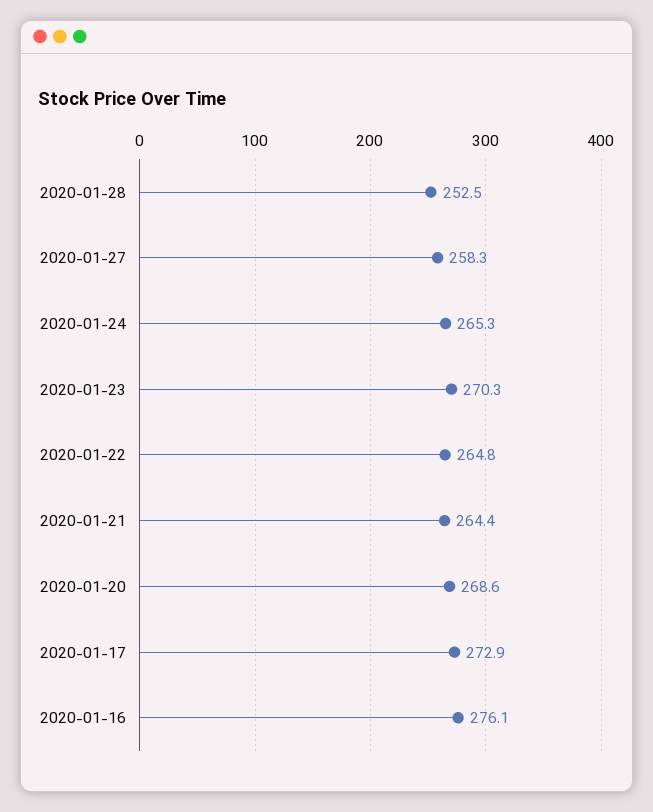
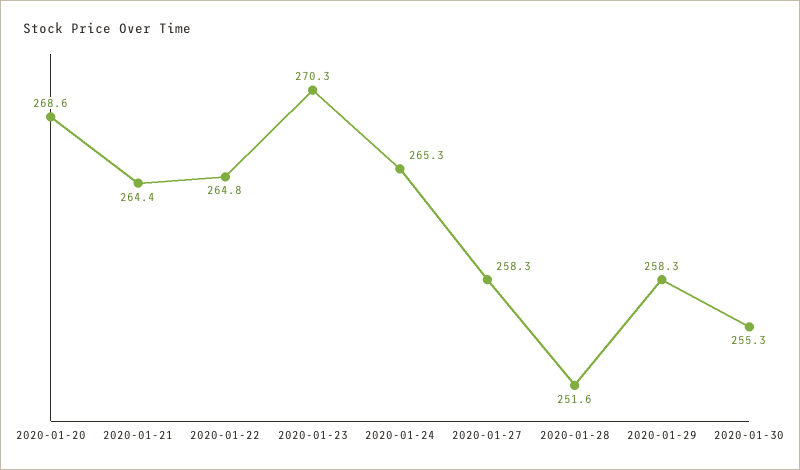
2020-01-28: 252.5 -> 251.6
2020-01-17: 272.9 -> none
2020-01-16: 276.1 -> none
2020-01-29: none -> 258.3
2020-01-30: none -> 255.3

